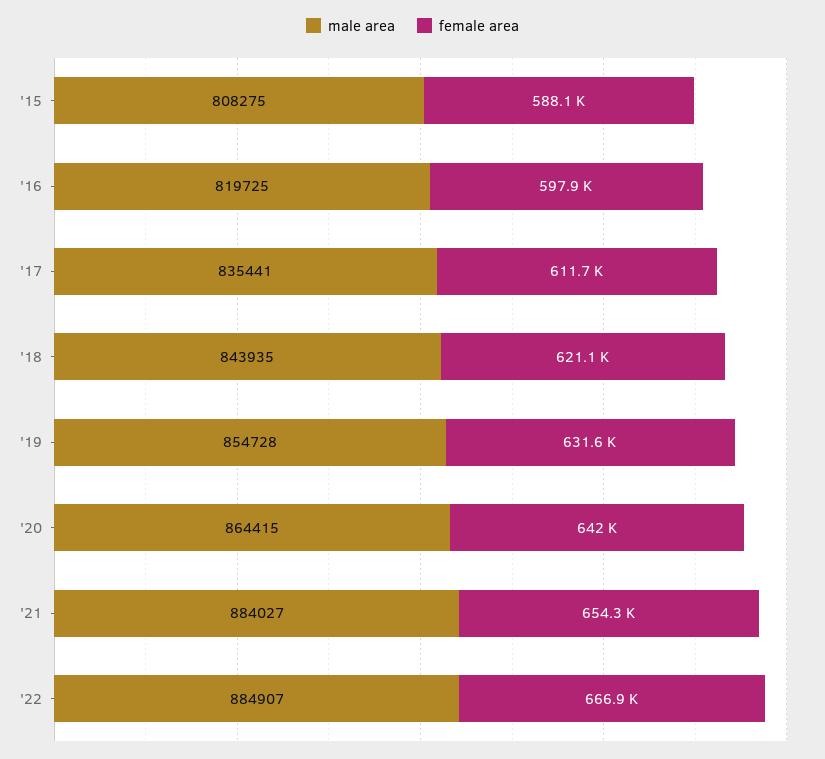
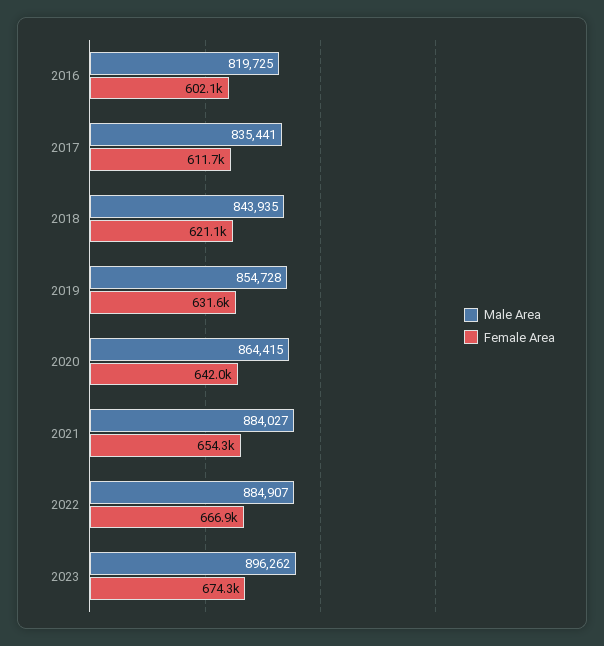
male area, '15: 808275 -> none
female area, '15: 588100 -> none
female area, '16: 597900 -> 602100
male area, 2023: none -> 896262
female area, 2023: none -> 674300

